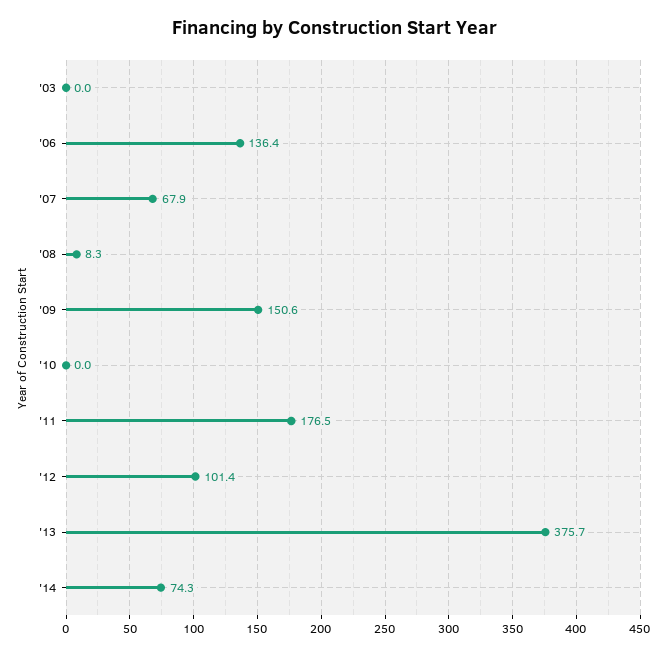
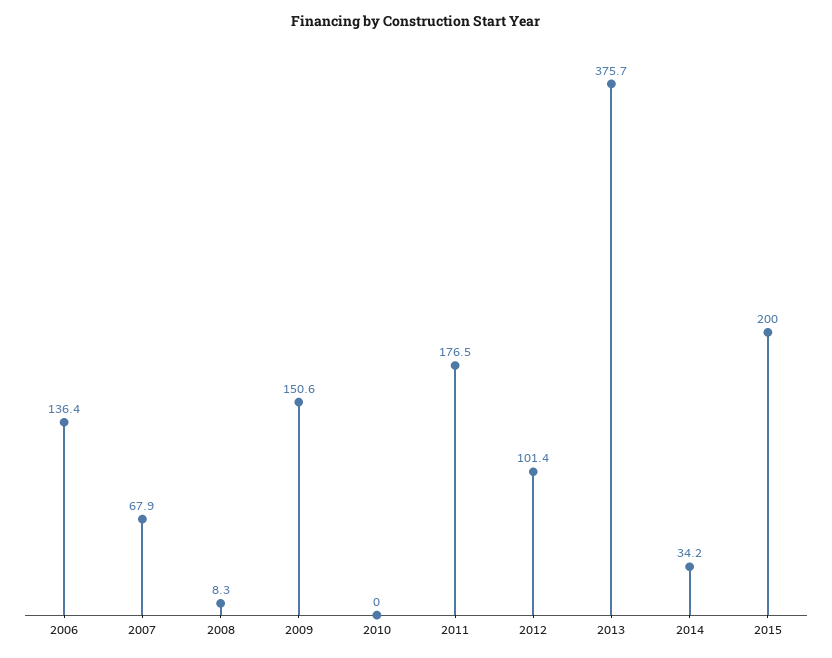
'03: 0 -> none
'14: 74.3 -> 34.2
2015: none -> 200

